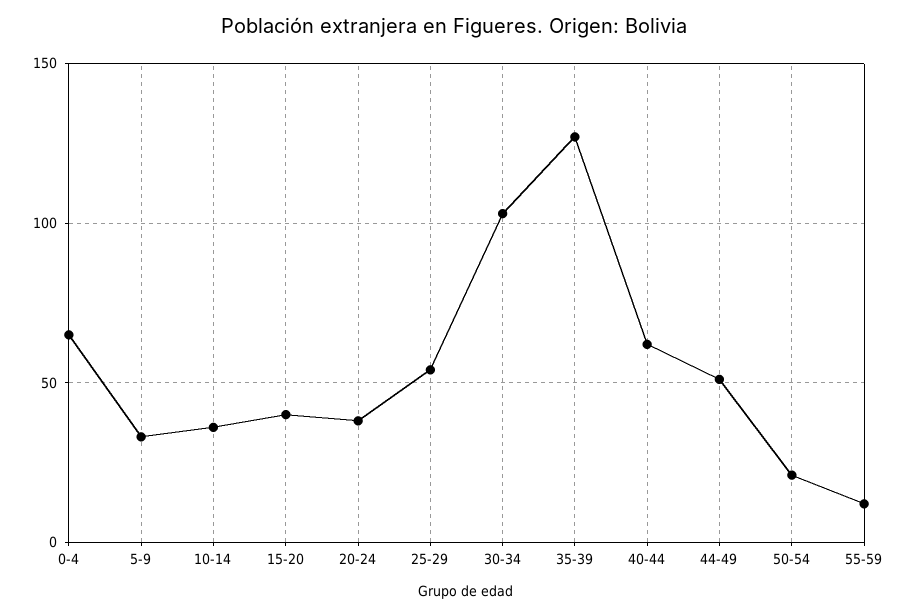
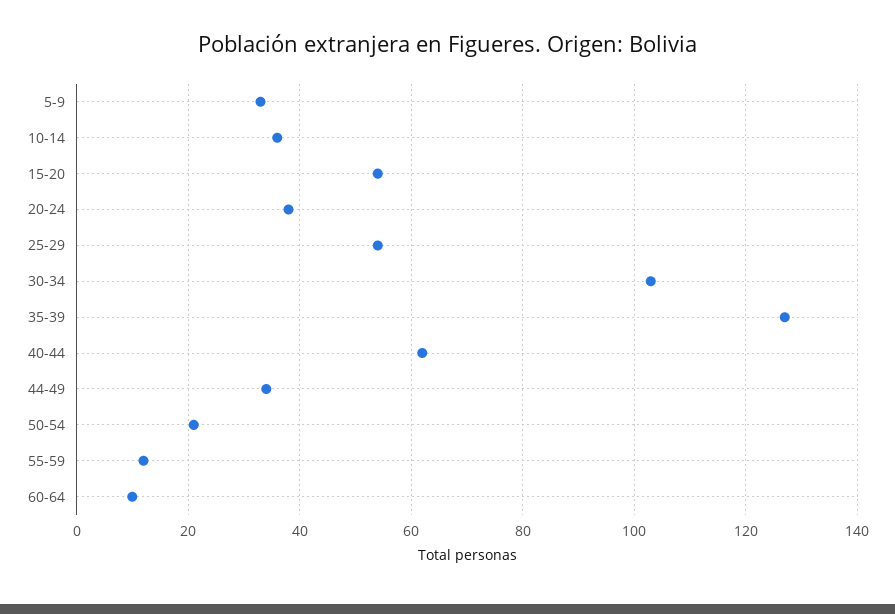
0-4: 65 -> none
15-20: 40 -> 55
44-49: 50 -> 35
60-64: none -> 10

